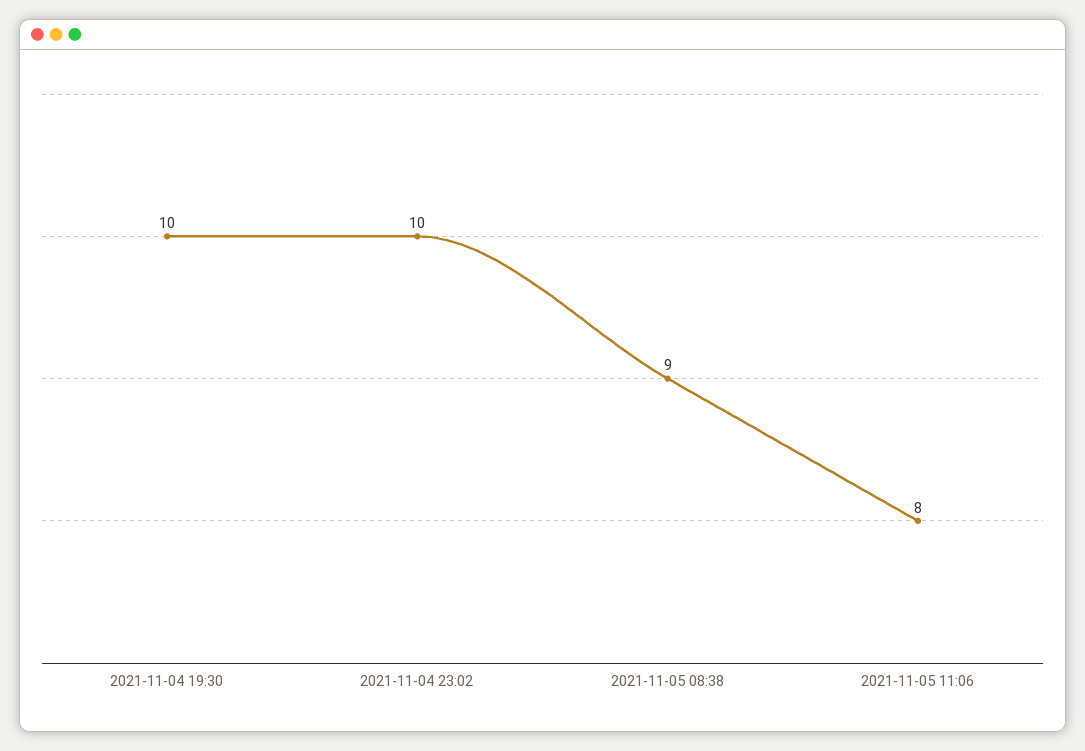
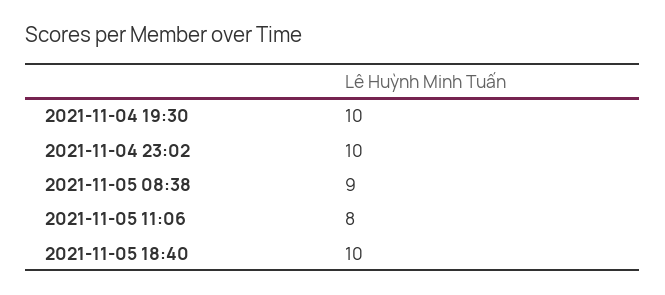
2021-11-05 18:40: none -> 10

